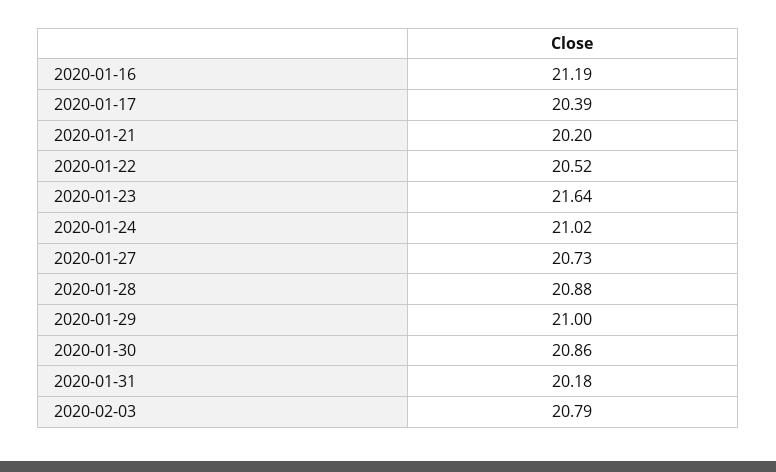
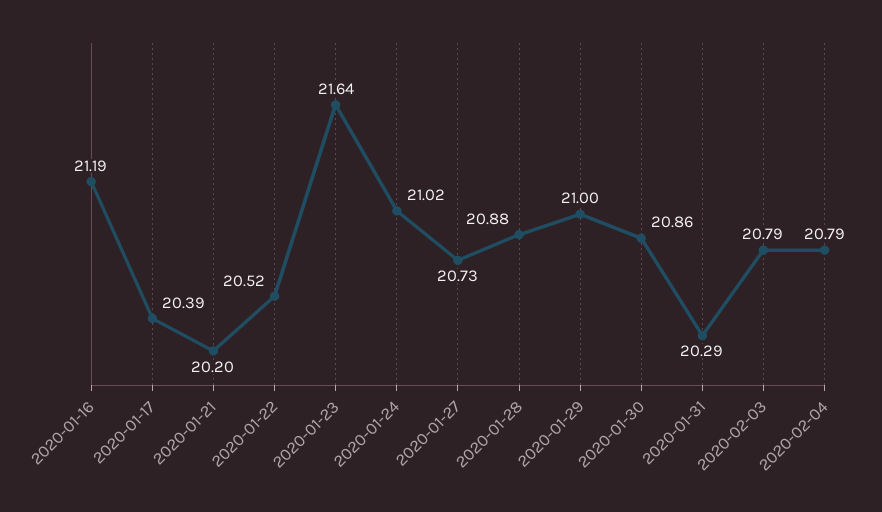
2020-01-31: 20.18 -> 20.29
2020-02-04: none -> 20.79

